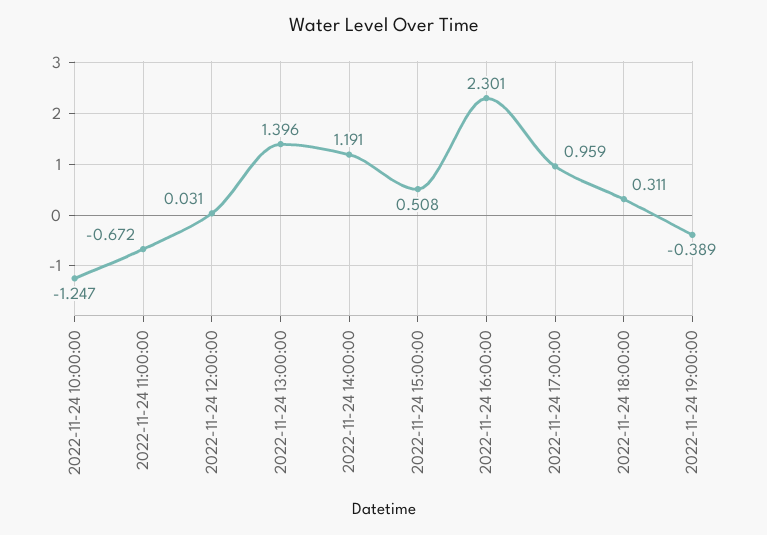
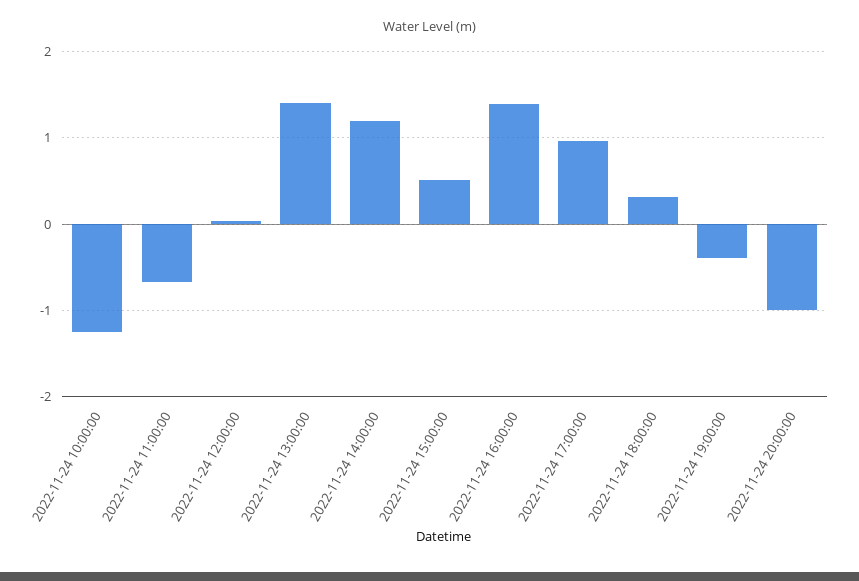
2022-11-24 16:00:00: 2.301 -> 1.4
2022-11-24 20:00:00: none -> -1

